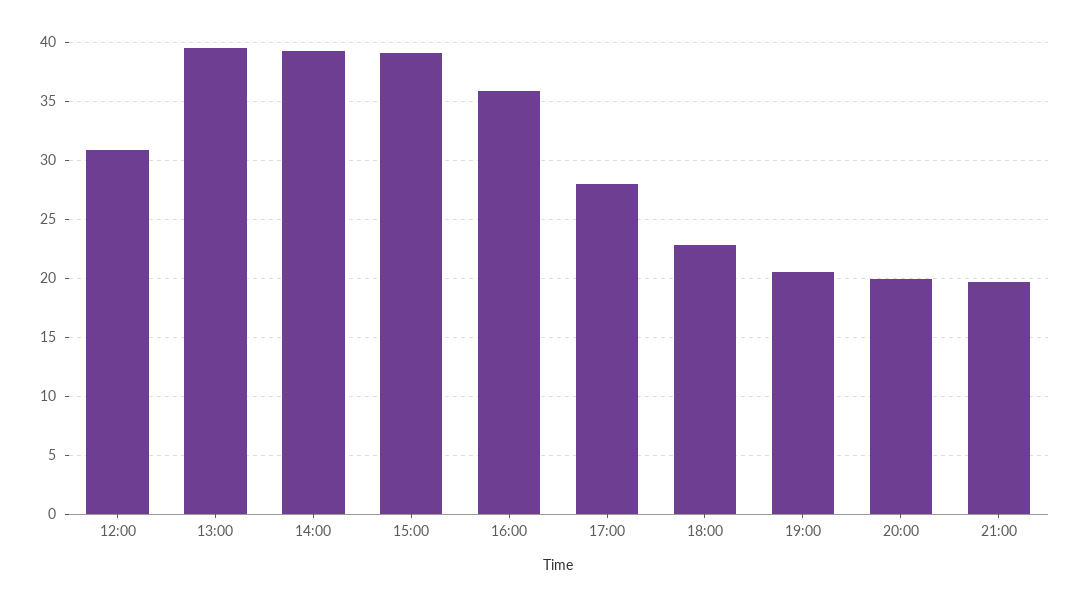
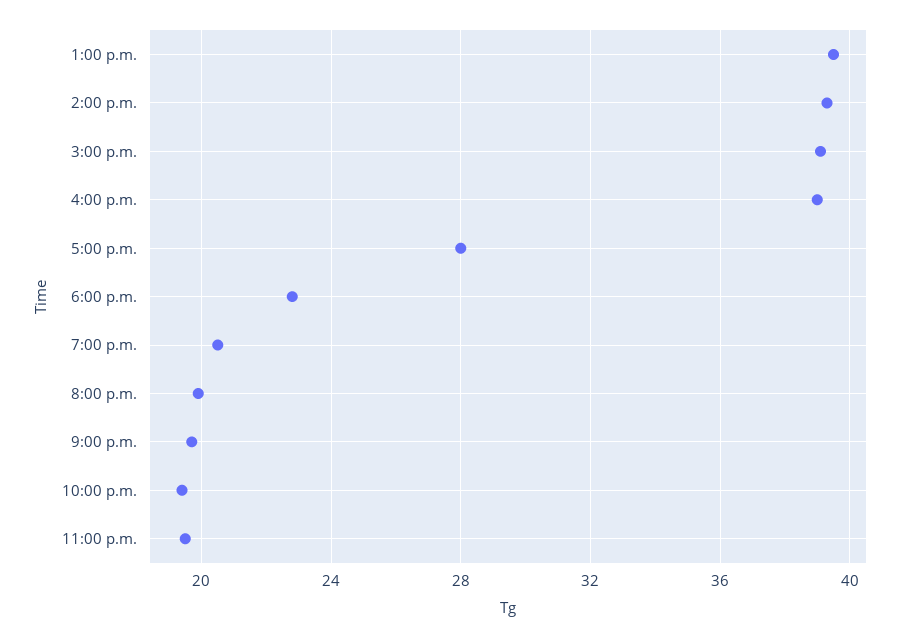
12:00: 31 -> none
16:00: 36 -> 39
10:00 p.m.: none -> 19.5
11:00 p.m.: none -> 19.5

